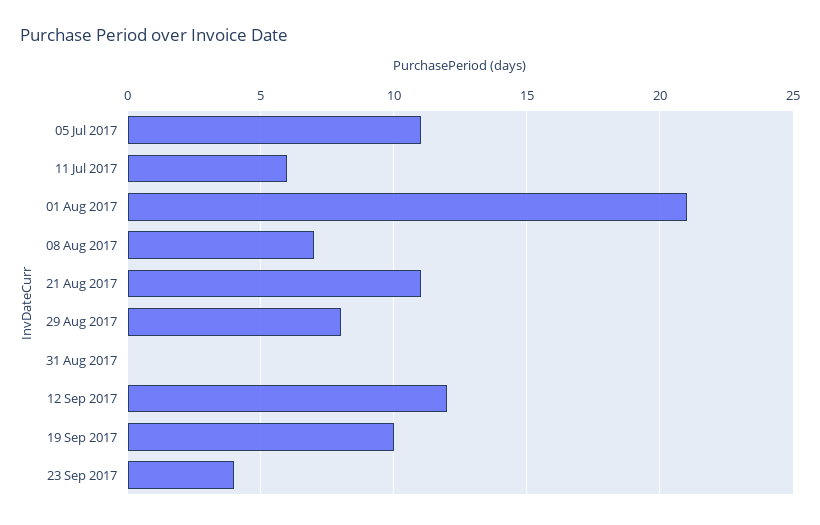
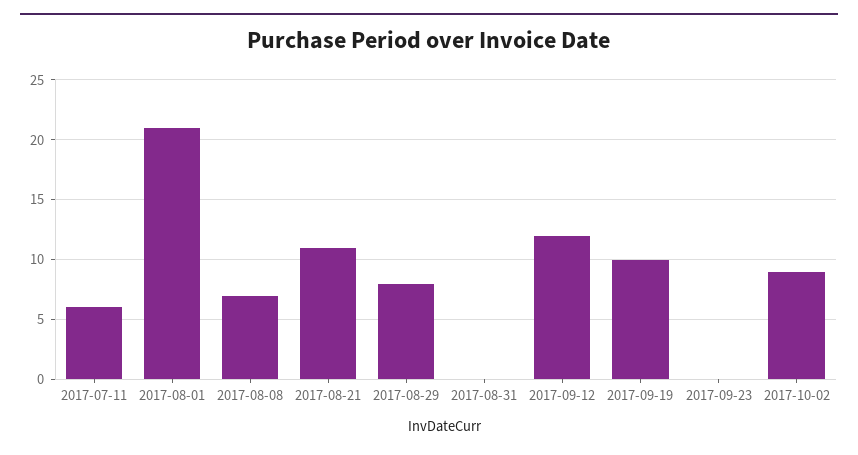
05 Jul 2017: 11 -> none
23 Sep 2017: 4 -> 0
2017-10-02: none -> 9

